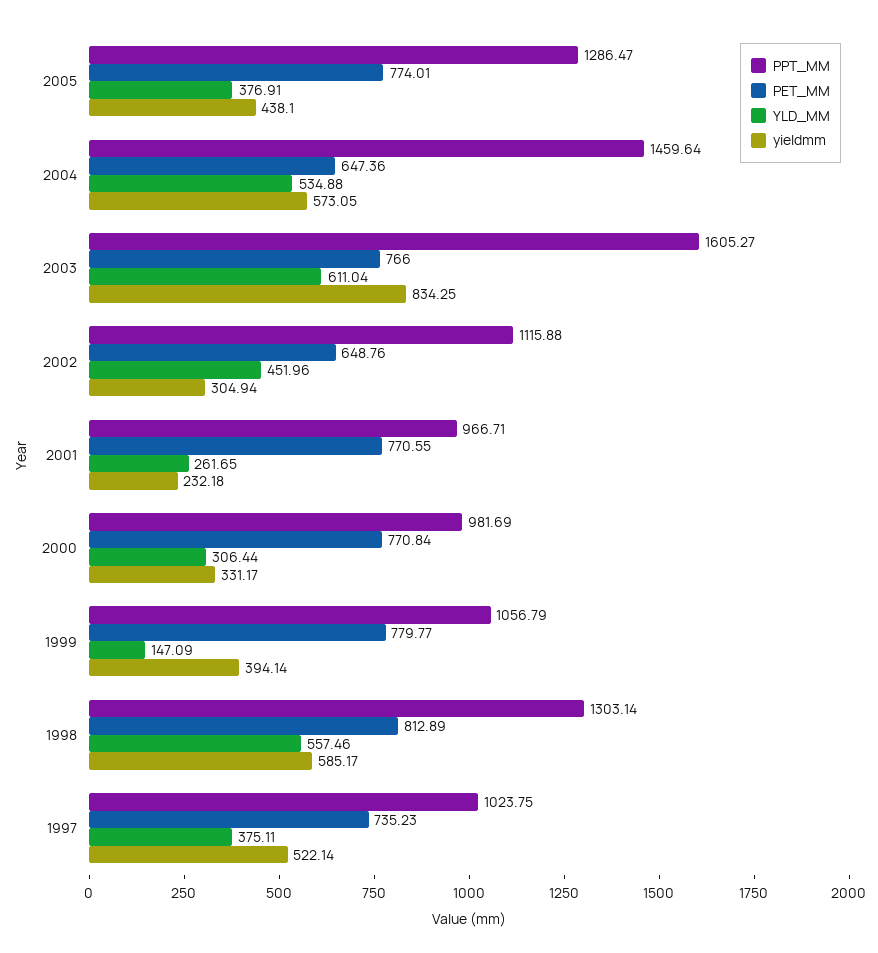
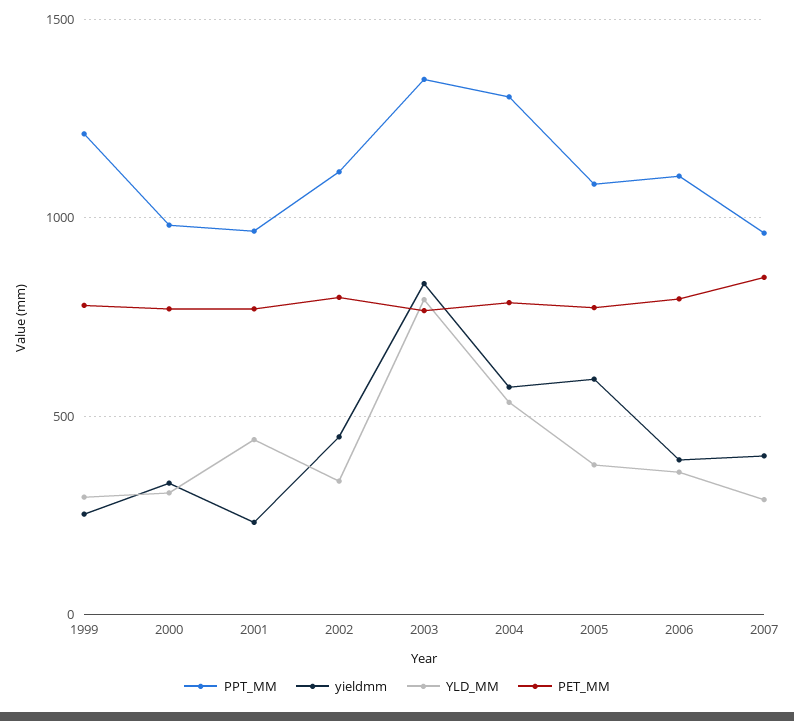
PPT_MM, 2005: 1286.47 -> 1100
yieldmm, 2005: 438.1 -> 600
PPT_MM, 2004: 1459.64 -> 1300
PET_MM, 2004: 647.36 -> 800
PPT_MM, 2003: 1605.27 -> 1350
YLD_MM, 2003: 611.04 -> 800
PET_MM, 2002: 648.76 -> 800
YLD_MM, 2002: 451.96 -> 350
yieldmm, 2002: 304.94 -> 450
YLD_MM, 2001: 261.65 -> 450
PPT_MM, 1999: 1056.79 -> 1200
YLD_MM, 1999: 147.09 -> 300
yieldmm, 1999: 394.14 -> 250
PPT_MM, 1998: 1303.14 -> none
PET_MM, 1998: 812.89 -> none
YLD_MM, 1998: 557.46 -> none
yieldmm, 1998: 585.17 -> none
PPT_MM, 1997: 1023.75 -> none
PET_MM, 1997: 735.23 -> none
YLD_MM, 1997: 375.11 -> none
yieldmm, 1997: 522.14 -> none
PPT_MM, 2006: none -> 1100
yieldmm, 2006: none -> 400
YLD_MM, 2006: none -> 350
PET_MM, 2006: none -> 800
PPT_MM, 2007: none -> 950
yieldmm, 2007: none -> 400
YLD_MM, 2007: none -> 300
PET_MM, 2007: none -> 850

